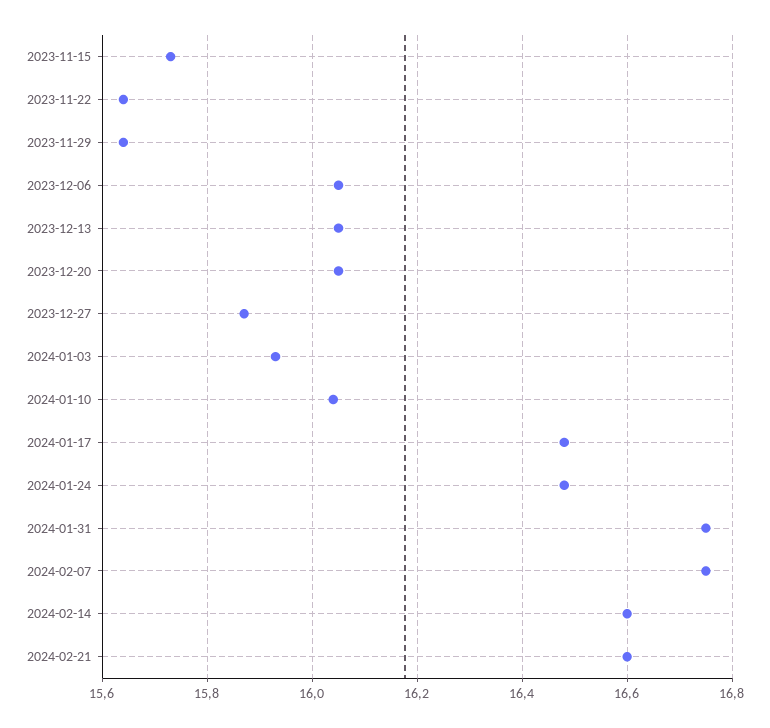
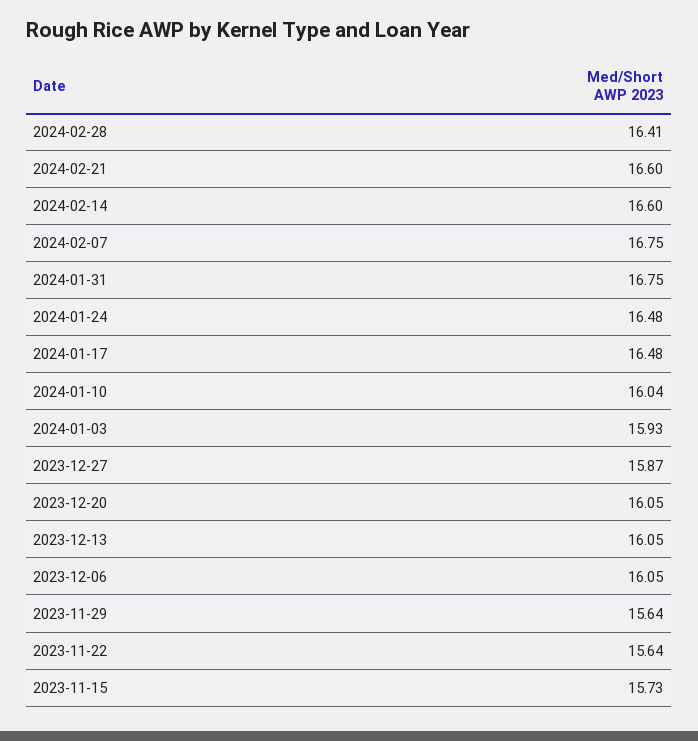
2024-02-28: none -> 16.41

